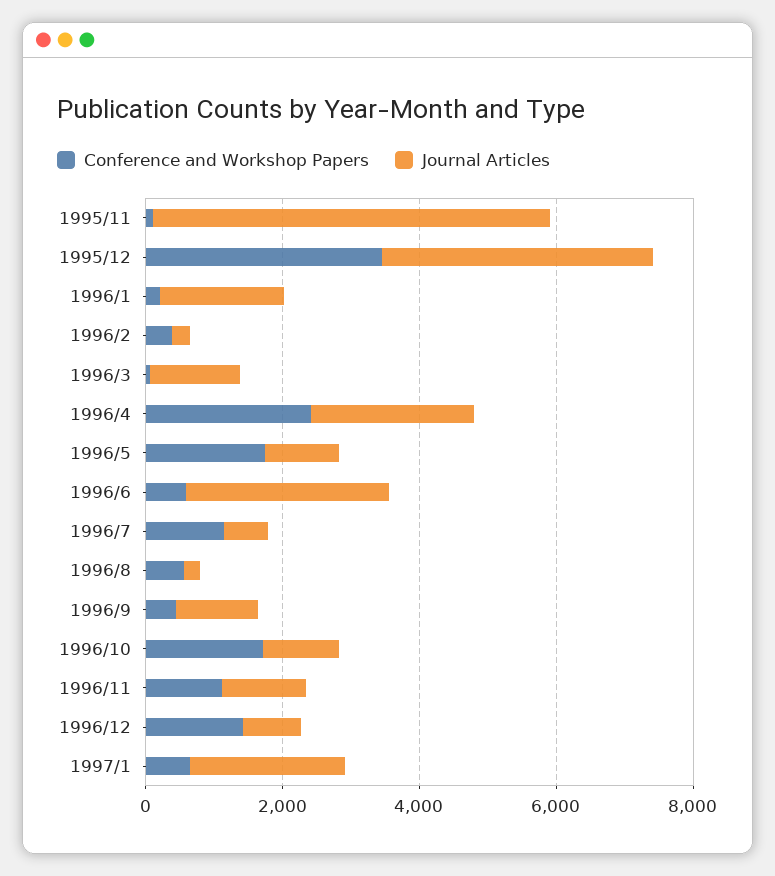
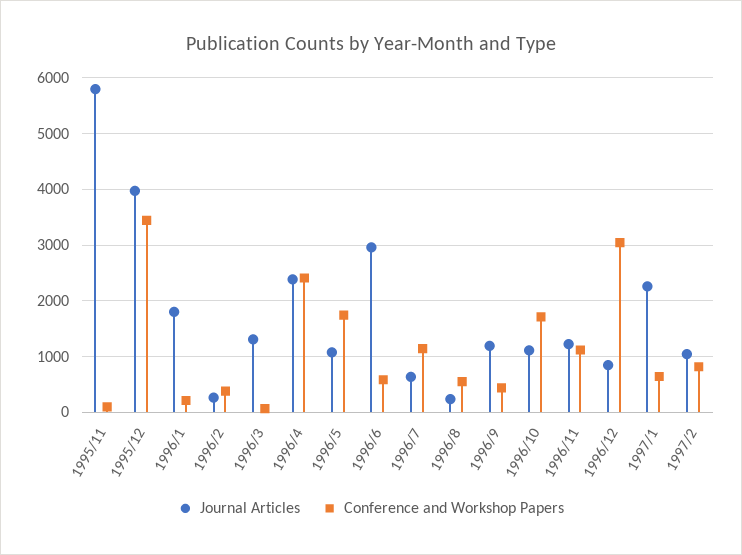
Conference and Workshop Papers, 1996/12: 1500 -> 3000
Journal Articles, 1997/2: none -> 1000
Conference and Workshop Papers, 1997/2: none -> 800

